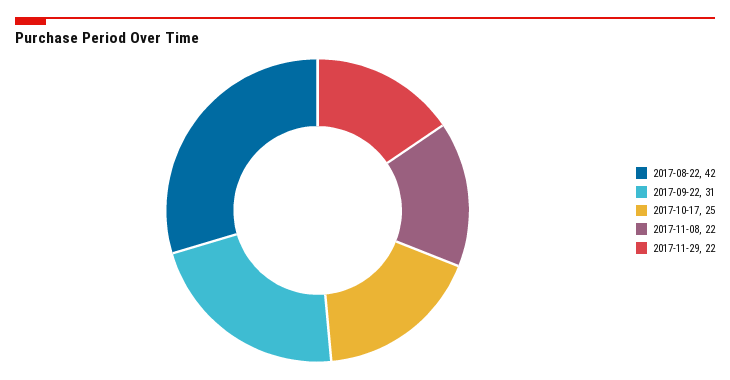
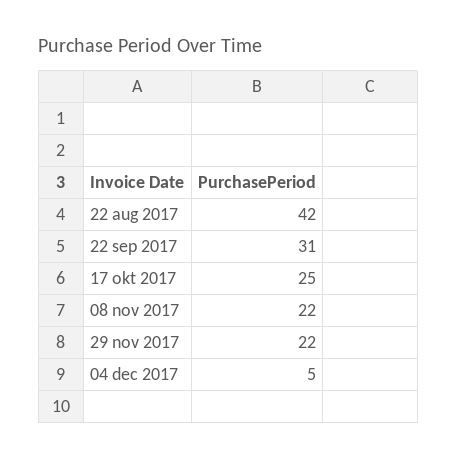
04 dec 2017: none -> 5

